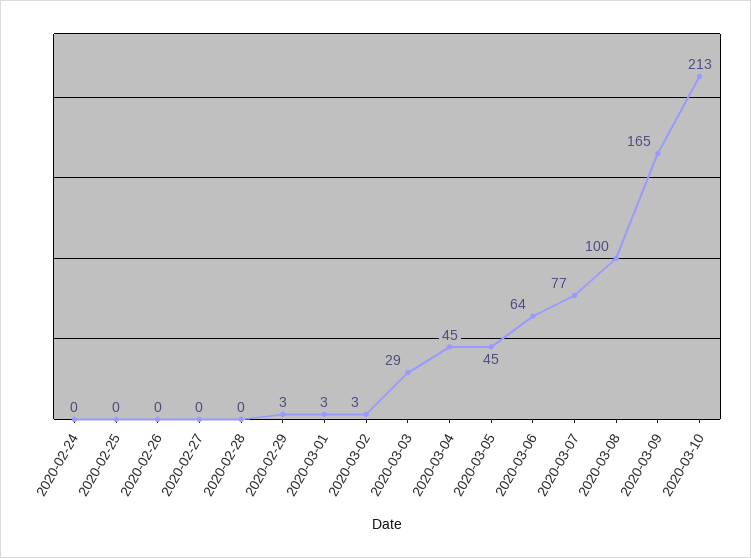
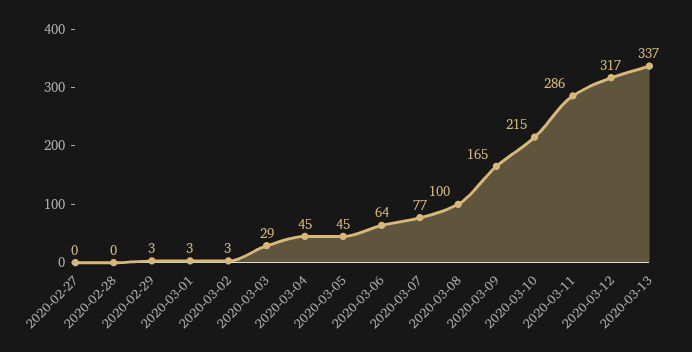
2020-02-24: 0 -> none
2020-02-25: 0 -> none
2020-02-26: 0 -> none
2020-03-10: 213 -> 215
2020-03-11: none -> 286
2020-03-12: none -> 317
2020-03-13: none -> 337

